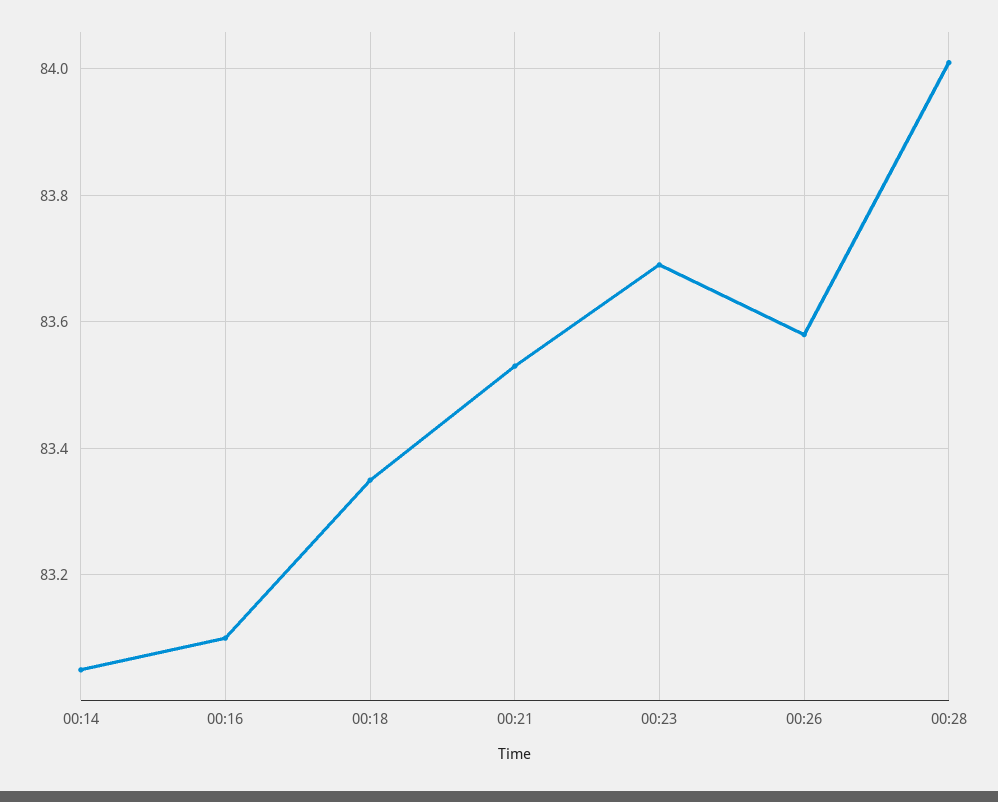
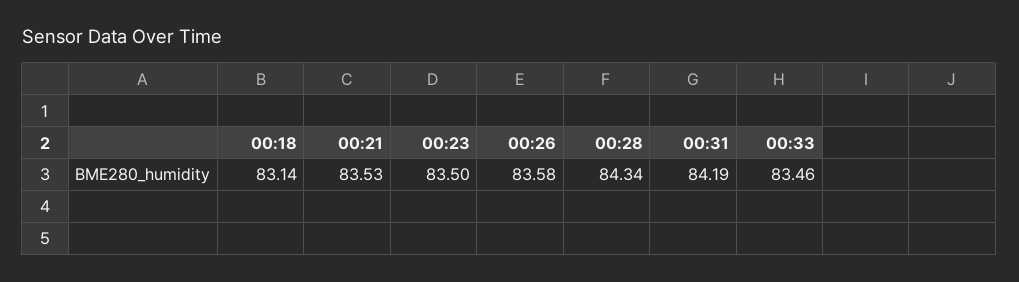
00:14: 83.05 -> none
00:16: 83.1 -> none
00:18: 83.35 -> 83.14
00:23: 83.7 -> 83.5
00:28: 84 -> 84.34
00:31: none -> 84.19
00:33: none -> 83.46

